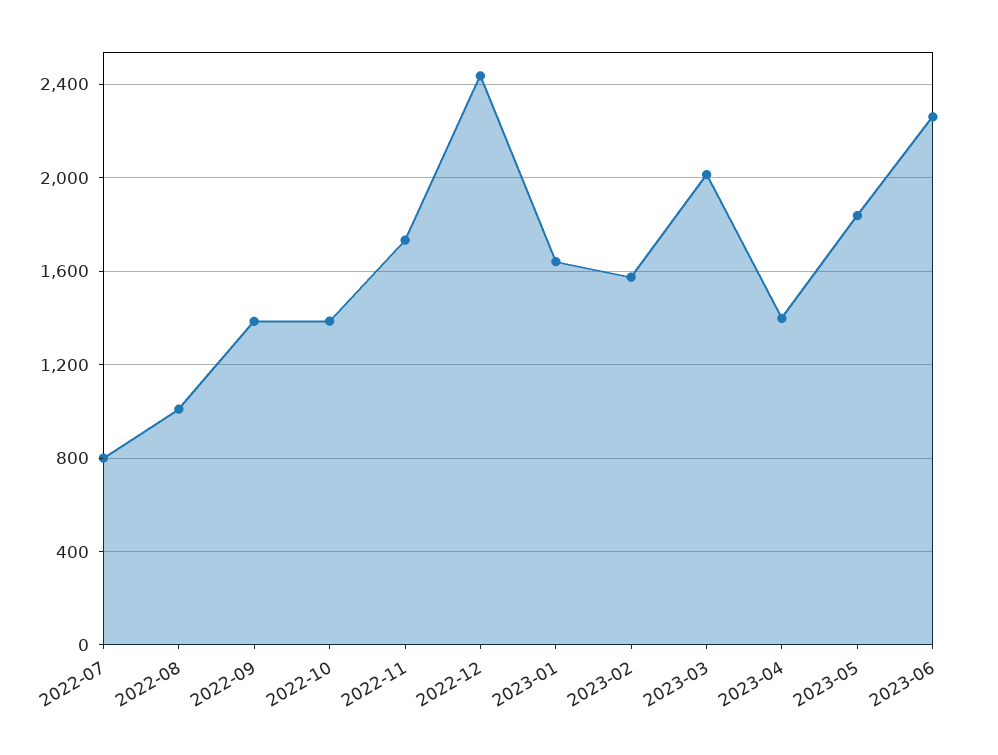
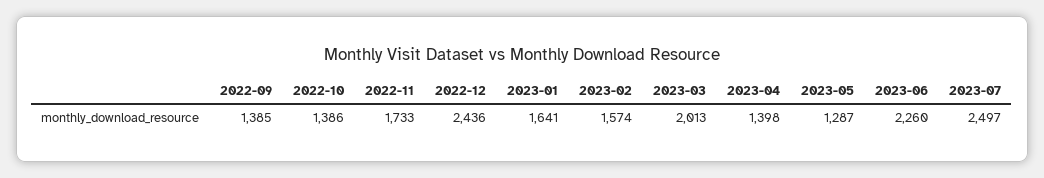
2022-07: 800 -> none
2022-08: 1000 -> none
2023-05: 1850 -> 1287
2023-07: none -> 2497

